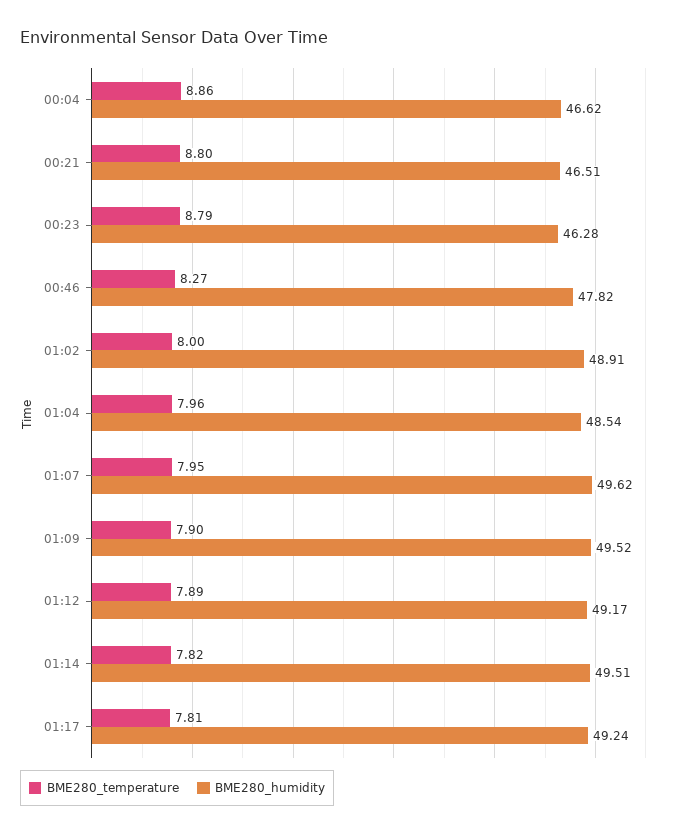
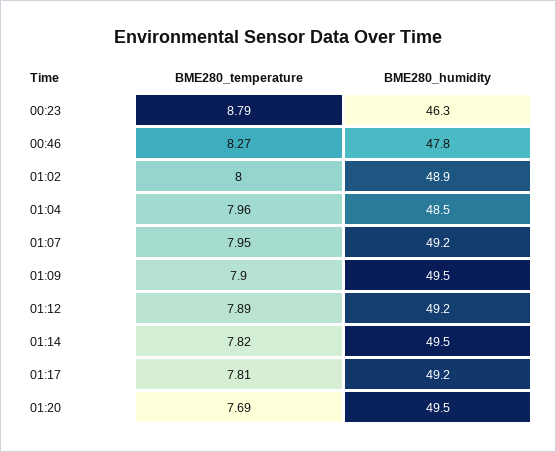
BME280_temperature, 00:04: 8.86 -> none
BME280_humidity, 00:04: 46.62 -> none
BME280_temperature, 00:21: 8.8 -> none
BME280_humidity, 00:21: 46.51 -> none
BME280_humidity, 01:07: 49.62 -> 49.2
BME280_temperature, 01:20: none -> 7.69
BME280_humidity, 01:20: none -> 49.5

